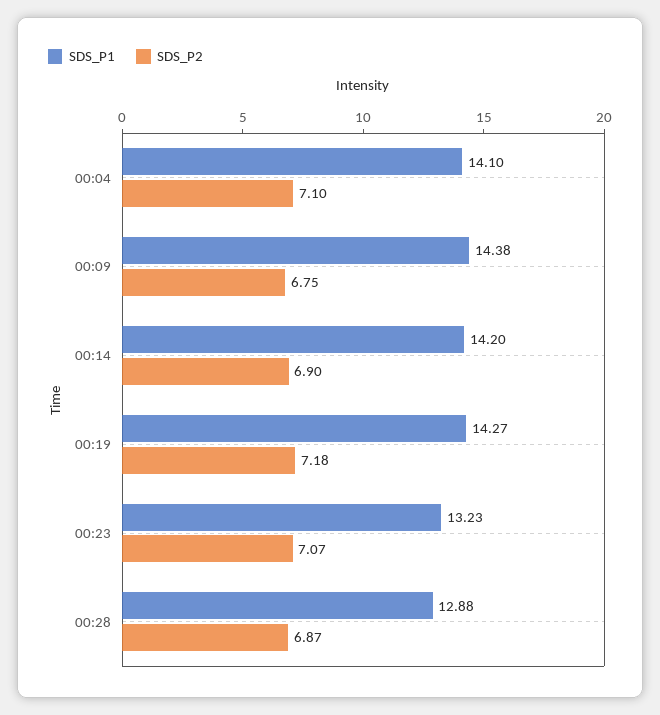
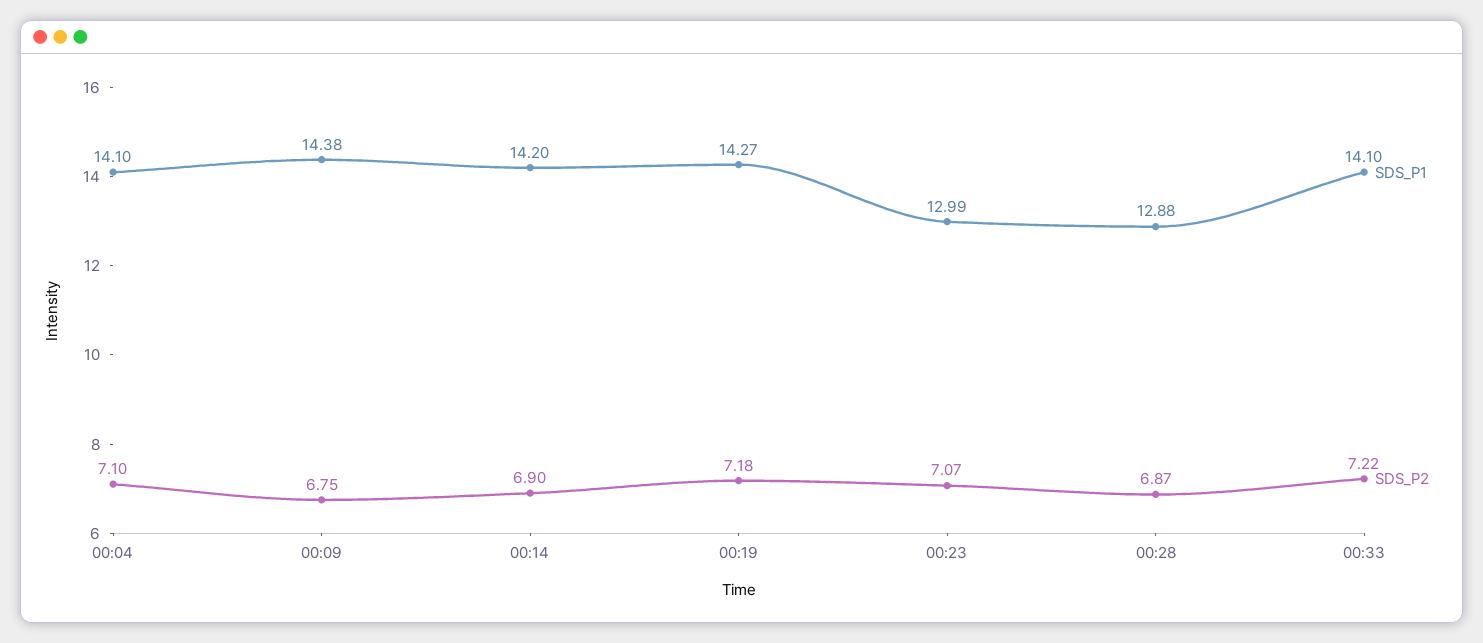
SDS_P1, 00:23: 13.23 -> 12.99
SDS_P1, 00:33: none -> 14.1
SDS_P2, 00:33: none -> 7.22

